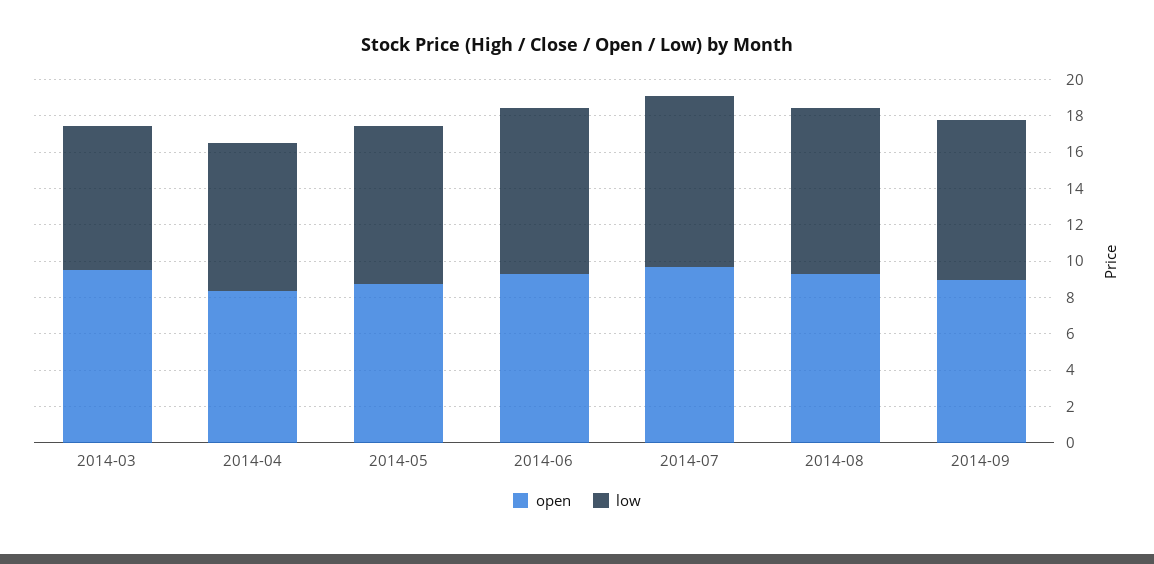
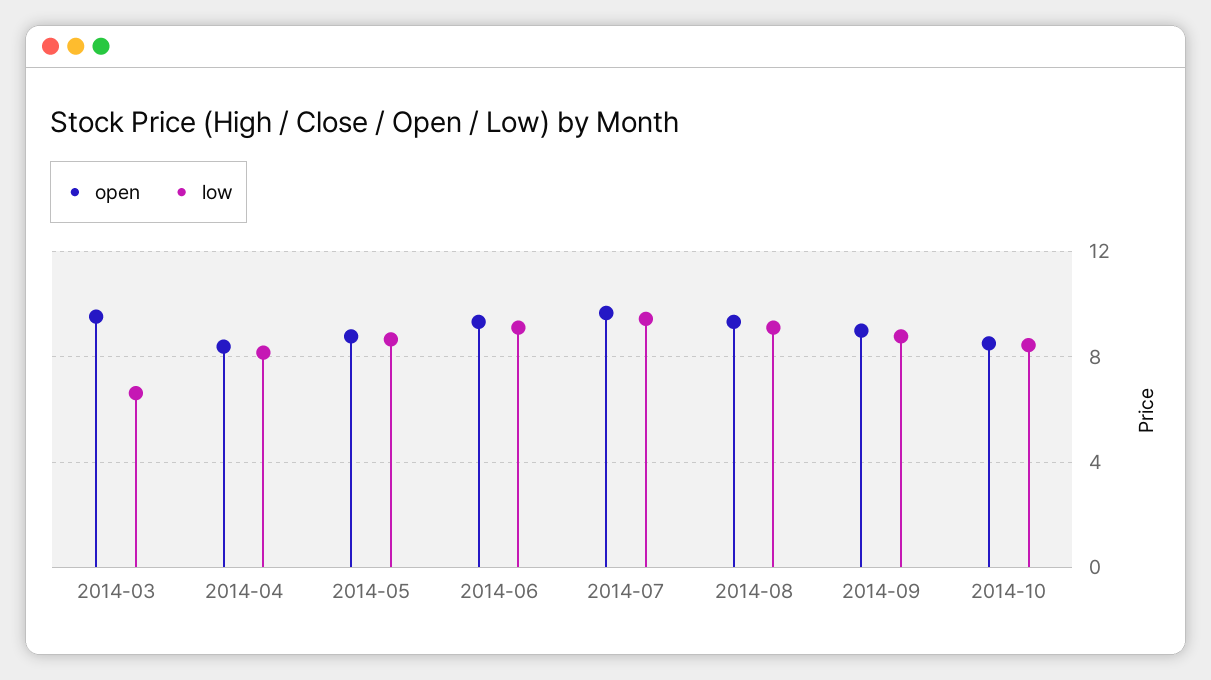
low, 2014-03: 8 -> 6.5
open, 2014-10: none -> 8.5
low, 2014-10: none -> 8.5

